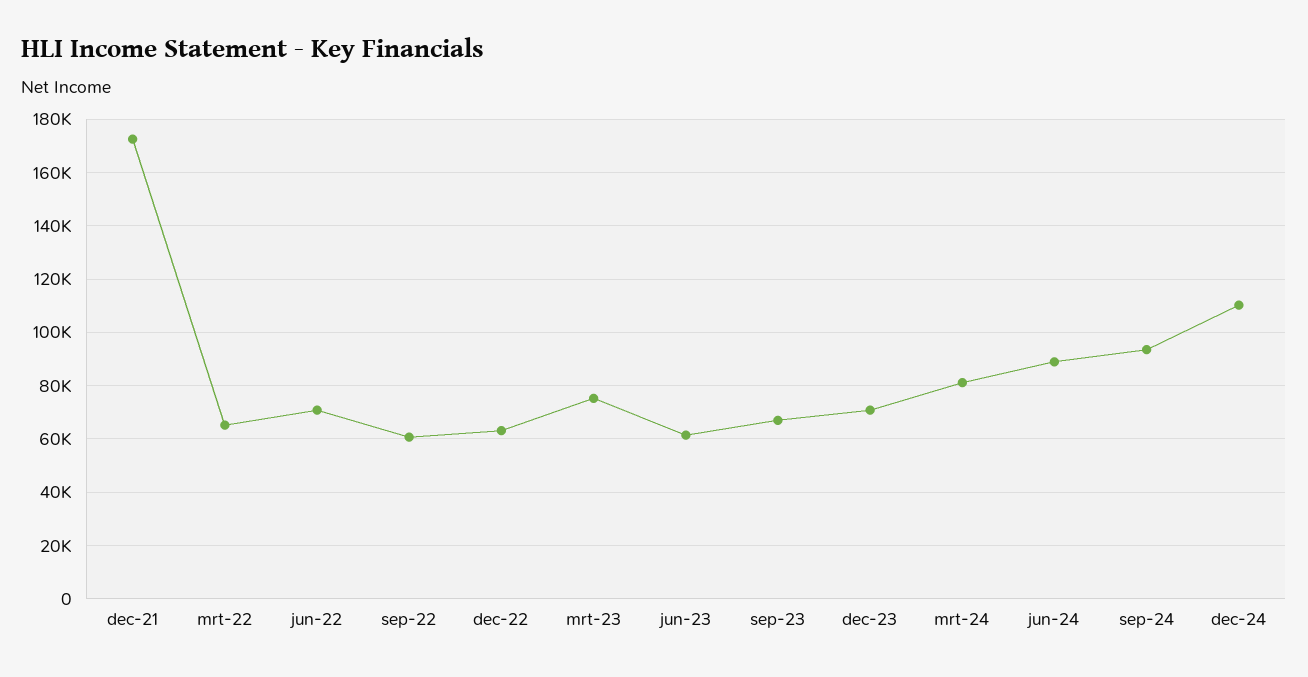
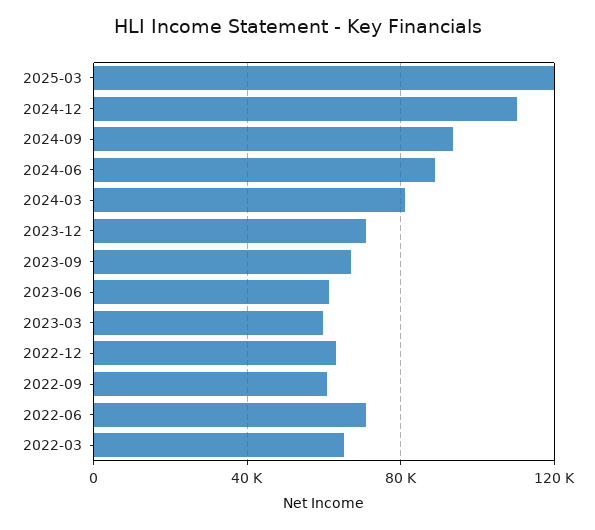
dec-21: 172500 -> none
mrt-23: 75000 -> 60000
2025-03: none -> 120000

